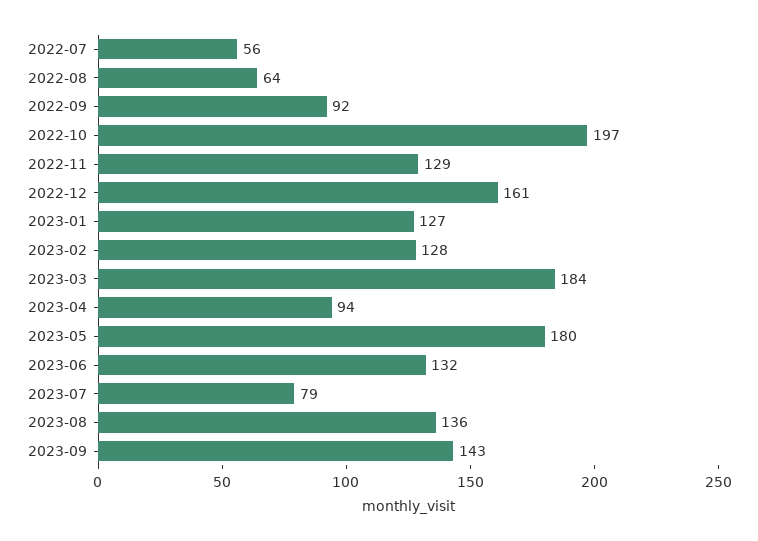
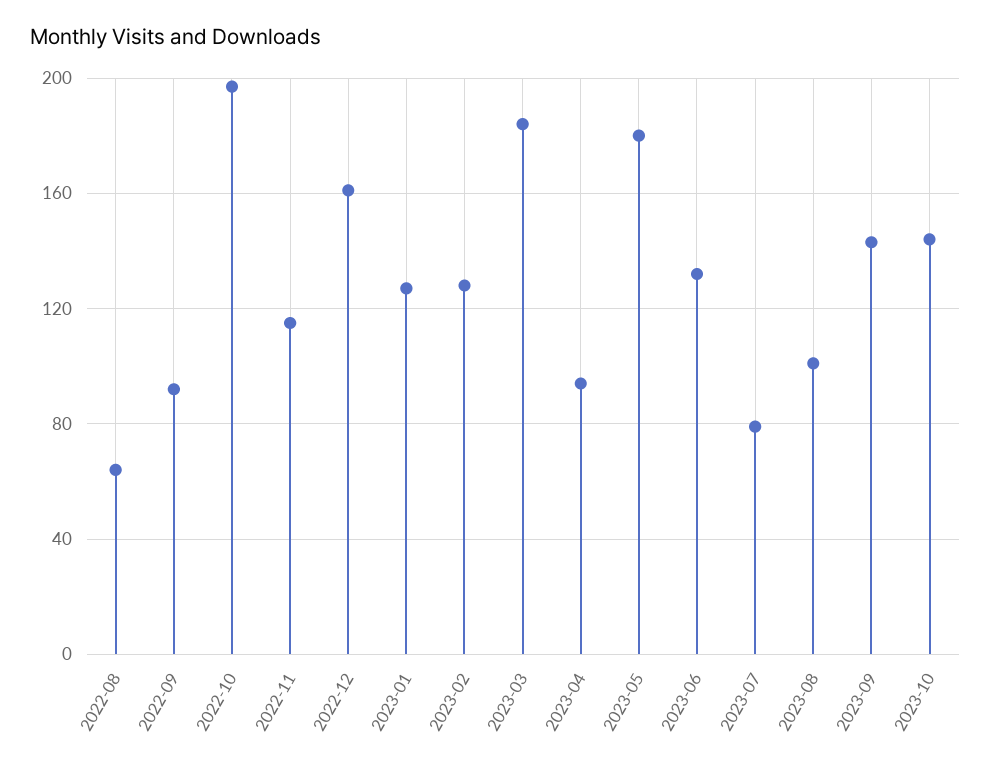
2022-07: 56 -> none
2022-11: 129 -> 115
2023-08: 136 -> 100
2023-10: none -> 145

